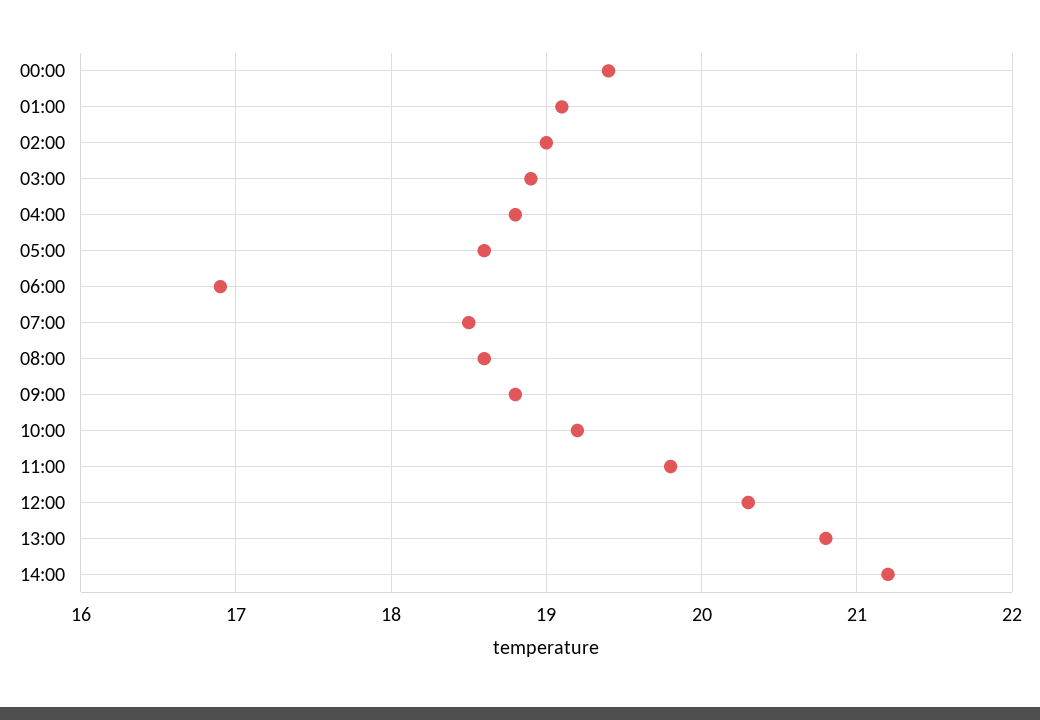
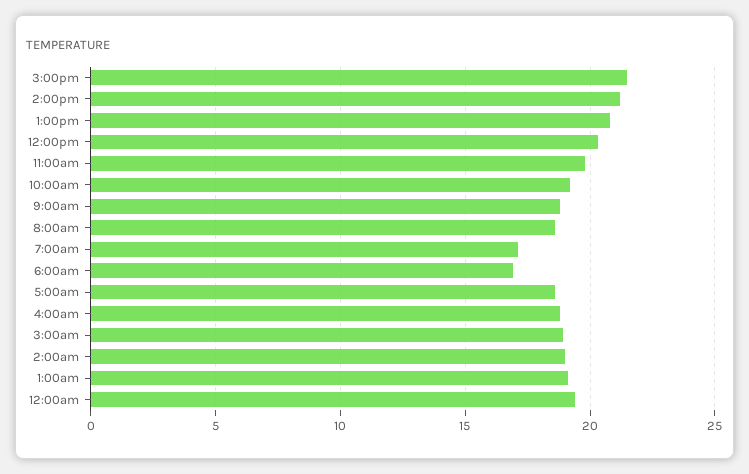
07:00: 18.5 -> 17
3:00pm: none -> 21.5

